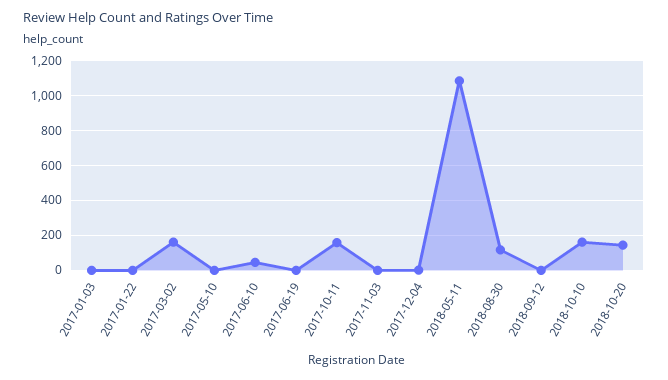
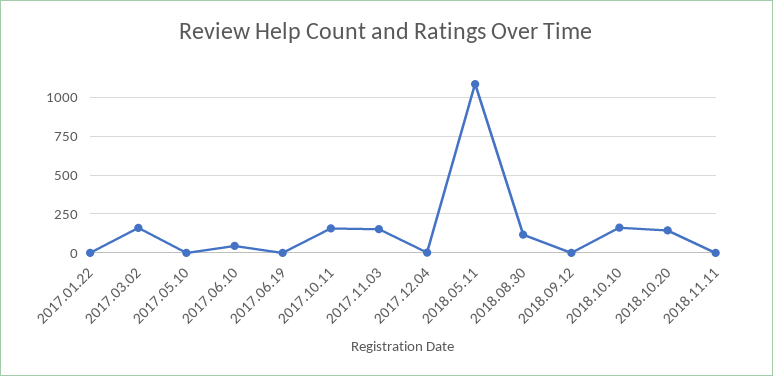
2017-01-03: 0 -> none
2017-11-03: 0 -> 150
2018.11.11: none -> 0

